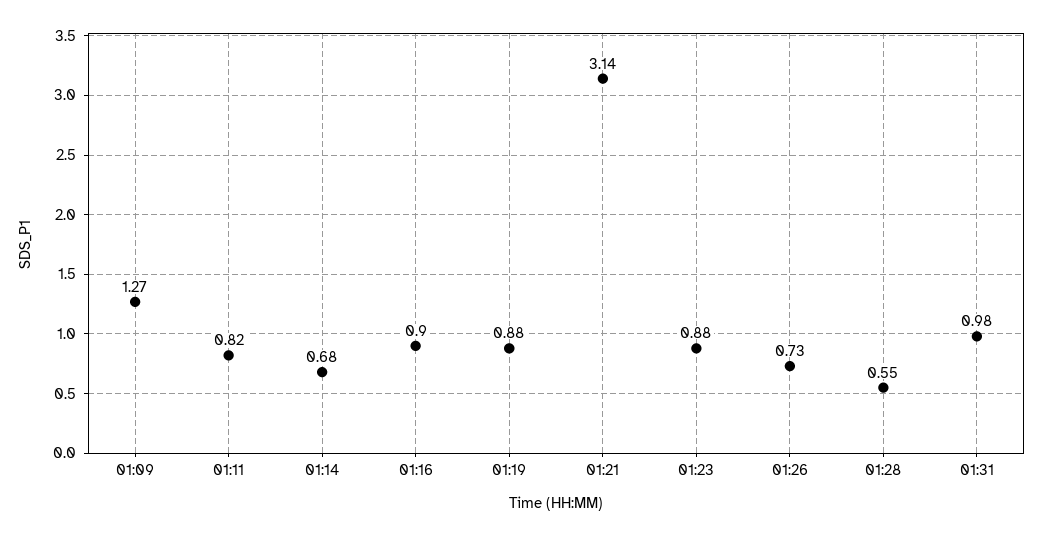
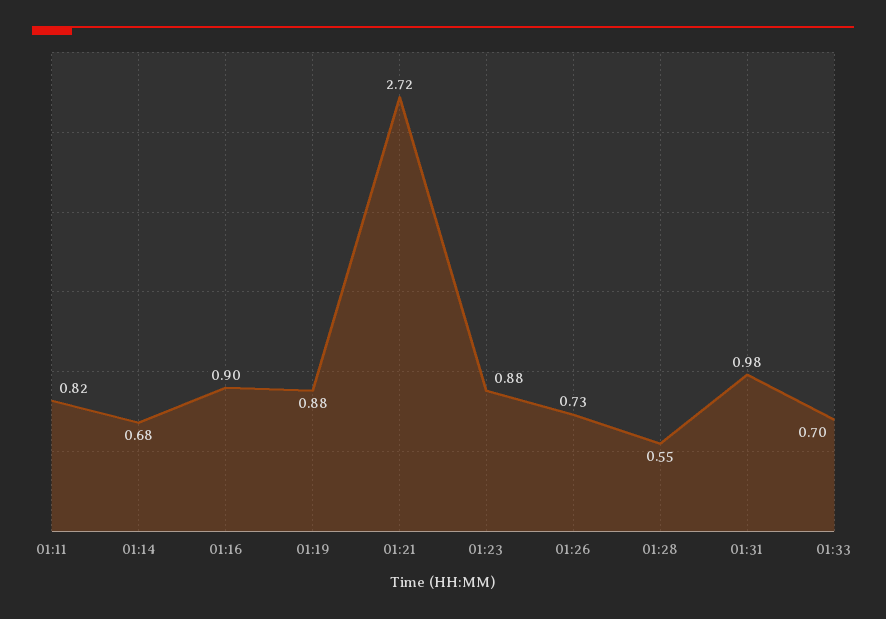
01:09: 1.27 -> none
01:21: 3.14 -> 2.72
01:33: none -> 0.7

